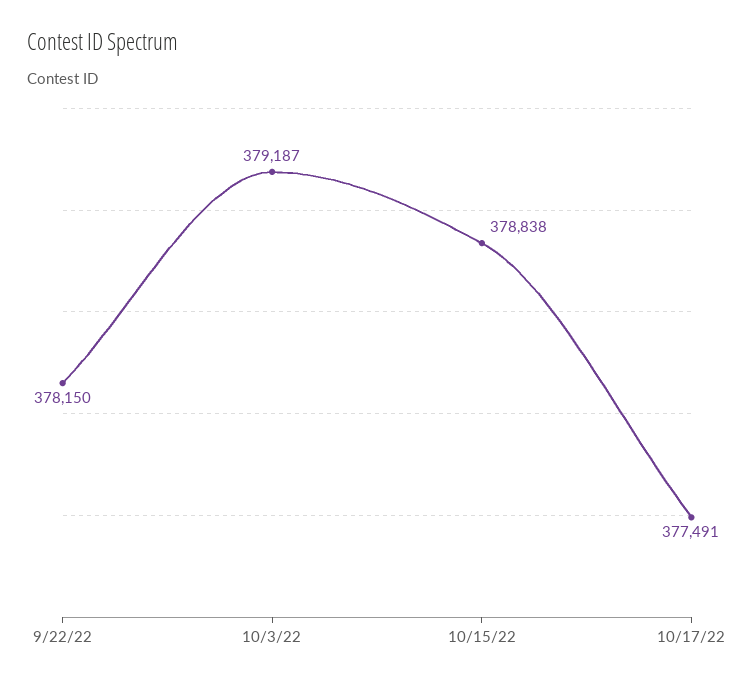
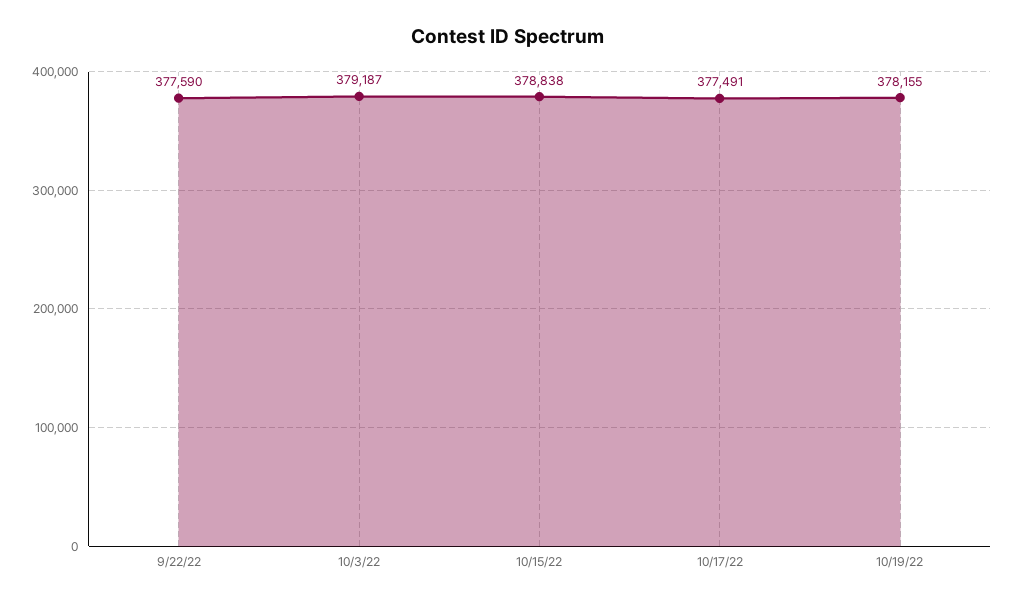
9/22/22: 378150 -> 377590
10/19/22: none -> 378155

